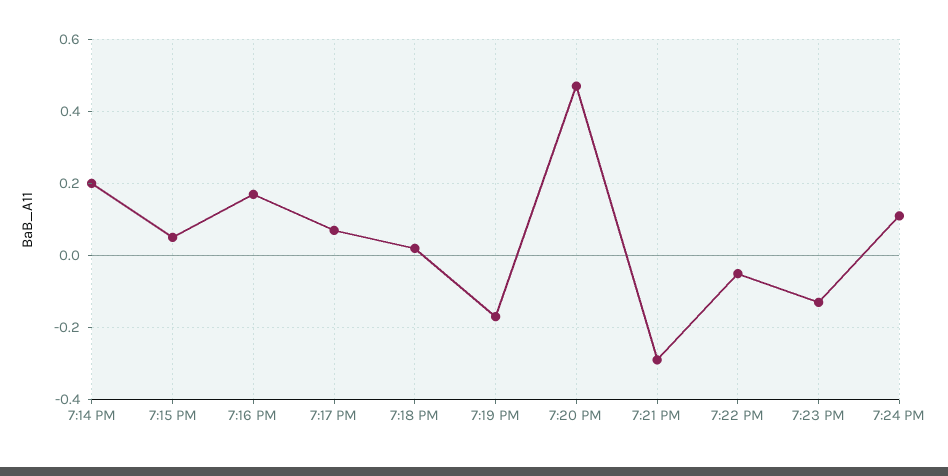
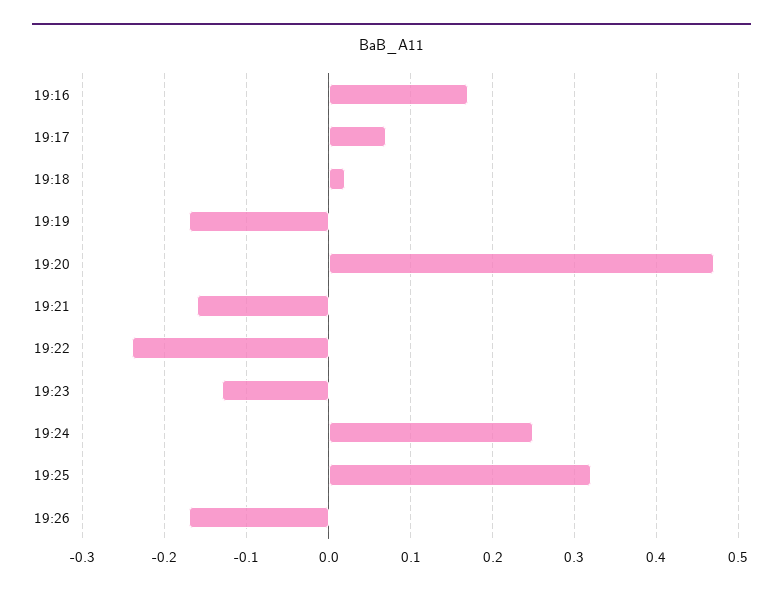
7:14 PM: 0.2 -> none
7:15 PM: 0.05 -> none
7:21 PM: -0.3 -> -0.16
7:22 PM: -0.05 -> -0.24
7:24 PM: 0.1 -> 0.25
19:25: none -> 0.32
19:26: none -> -0.17

